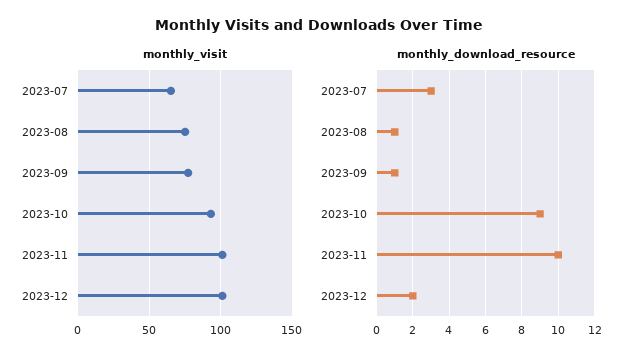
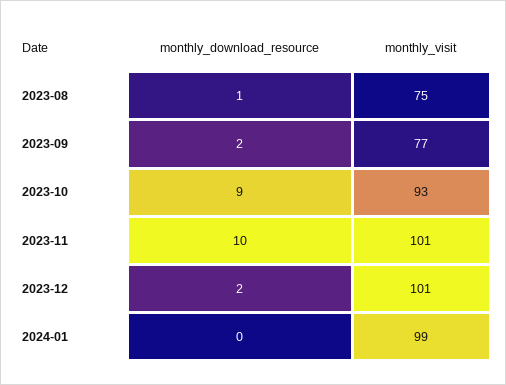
monthly_visit, 2023-07: 65 -> none
monthly_download_resource, 2023-07: 3 -> none
monthly_download_resource, 2023-09: 1 -> 2
monthly_download_resource, 2024-01: none -> 0
monthly_visit, 2024-01: none -> 99

